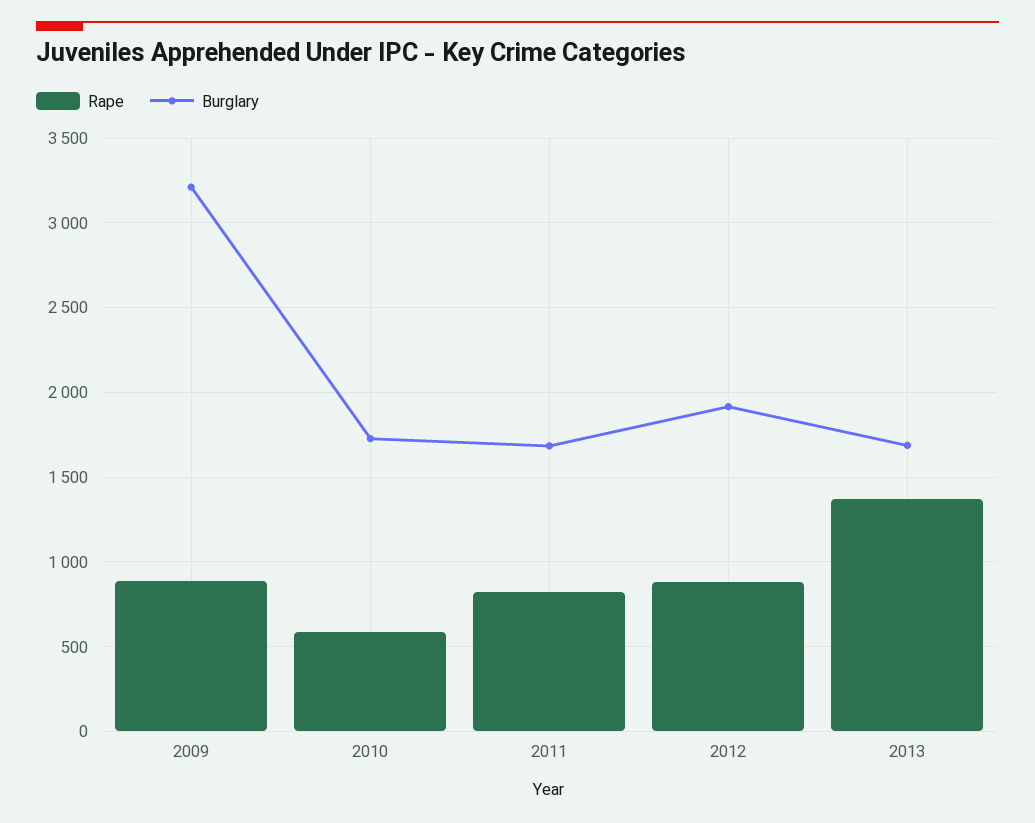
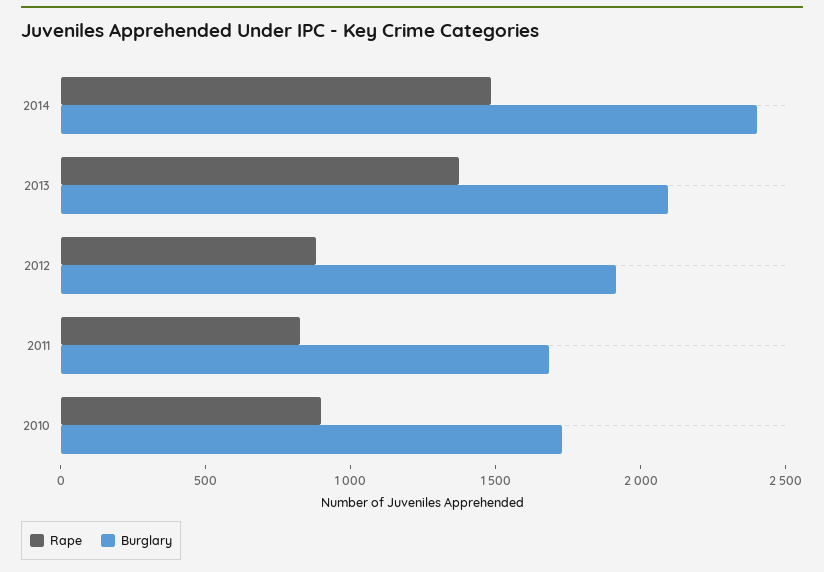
Rape, 2009: 900 -> none
Burglary, 2009: 3200 -> none
Rape, 2010: 600 -> 900
Burglary, 2013: 1700 -> 2100
Rape, 2014: none -> 1500
Burglary, 2014: none -> 2400

